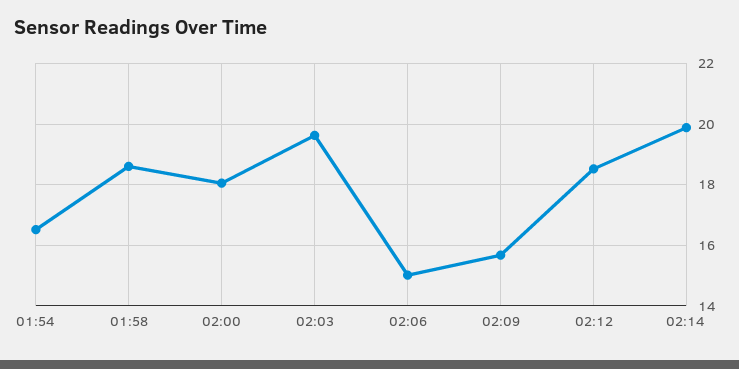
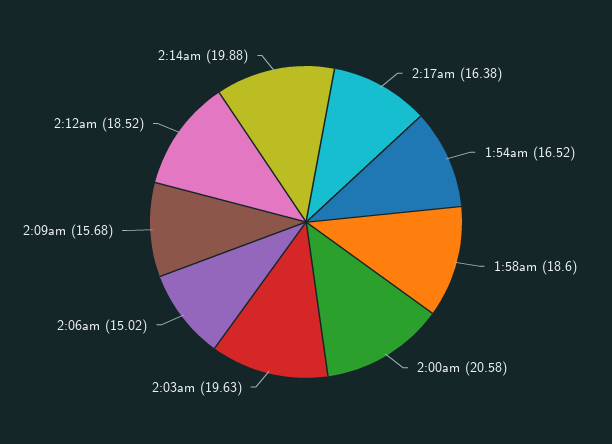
02:00: 18 -> 20.58
2:17am: none -> 16.38

